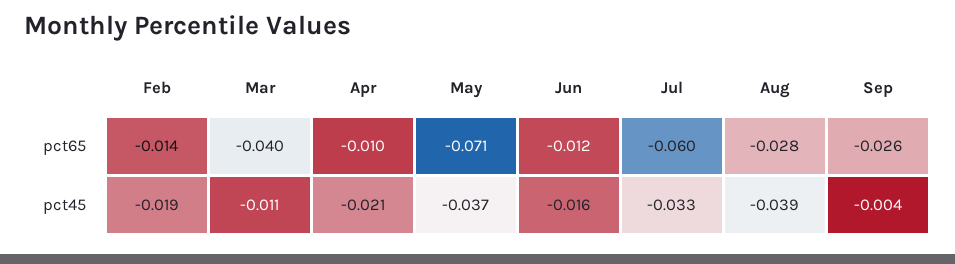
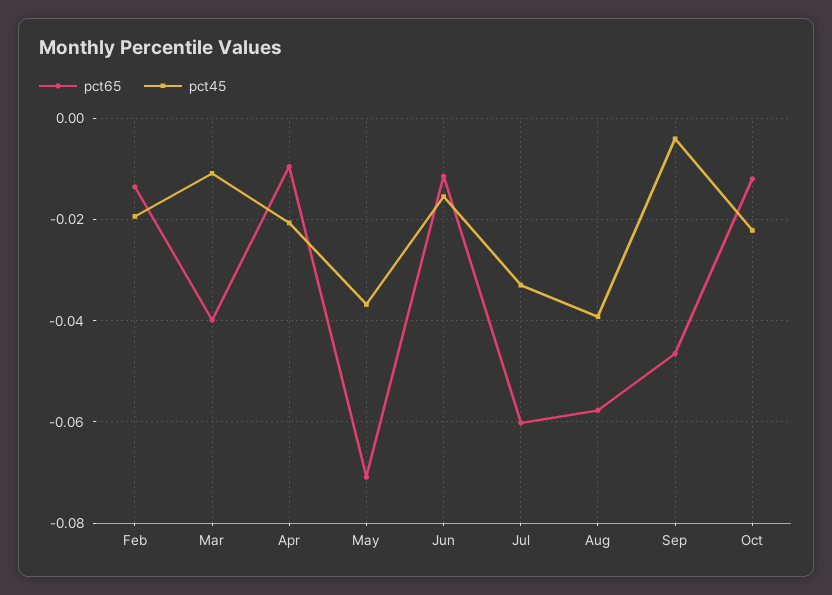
pct65, Aug: -0.028 -> -0.058
pct65, Sep: -0.026 -> -0.046
pct65, Oct: none -> -0.012
pct45, Oct: none -> -0.022

